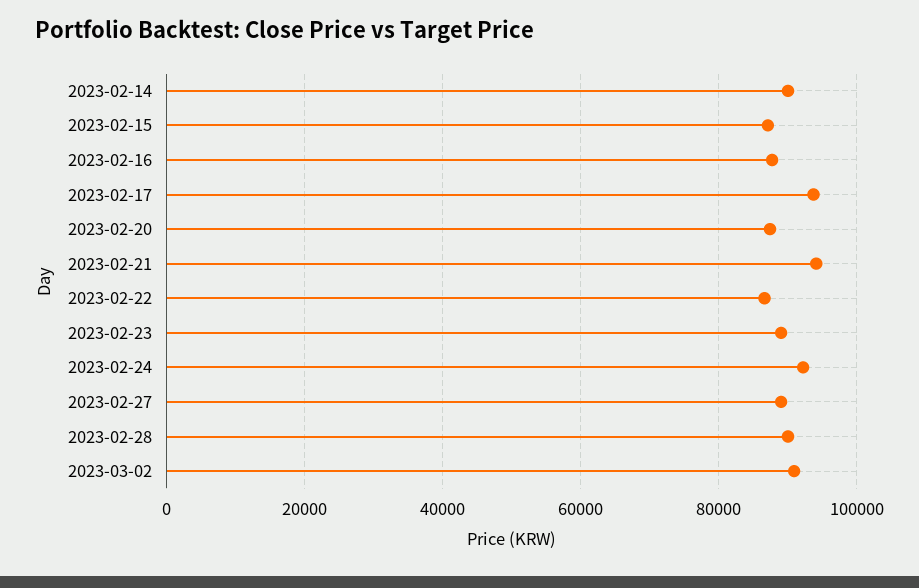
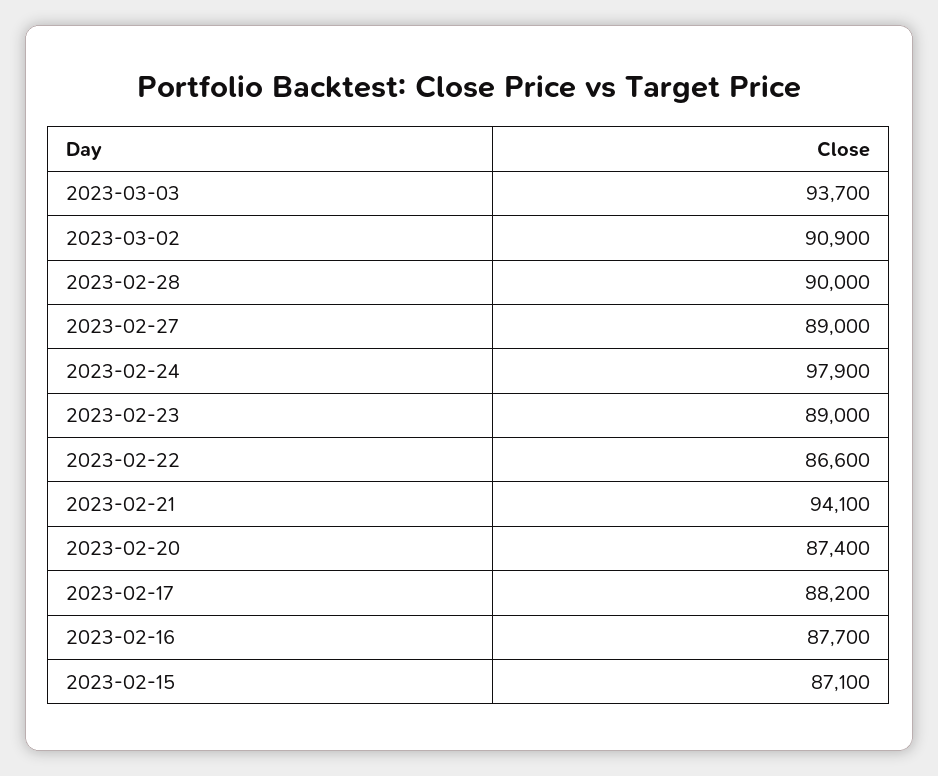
2023-02-14: 90000 -> none
2023-02-17: 94000 -> 88200
2023-02-24: 92000 -> 97900
2023-03-03: none -> 93700

